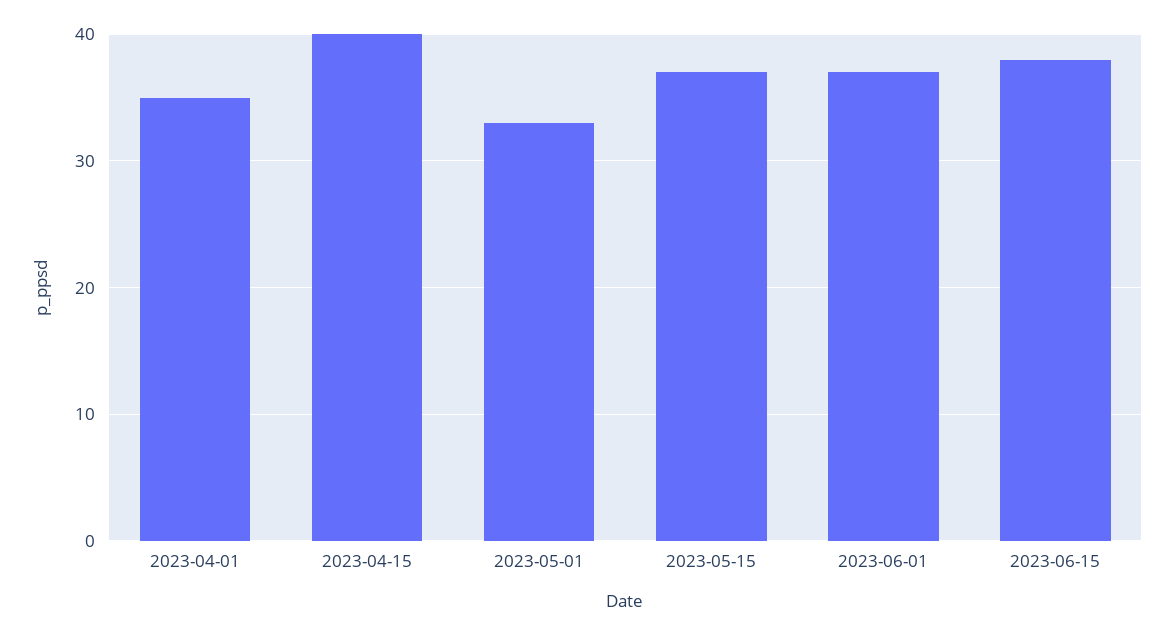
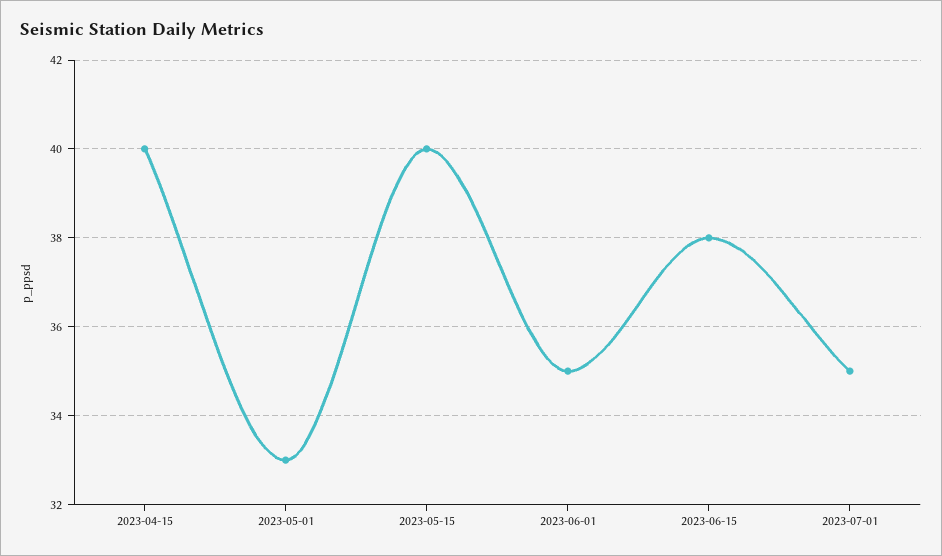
2023-04-01: 35 -> none
2023-05-15: 37 -> 40
2023-06-01: 37 -> 35
2023-07-01: none -> 35

